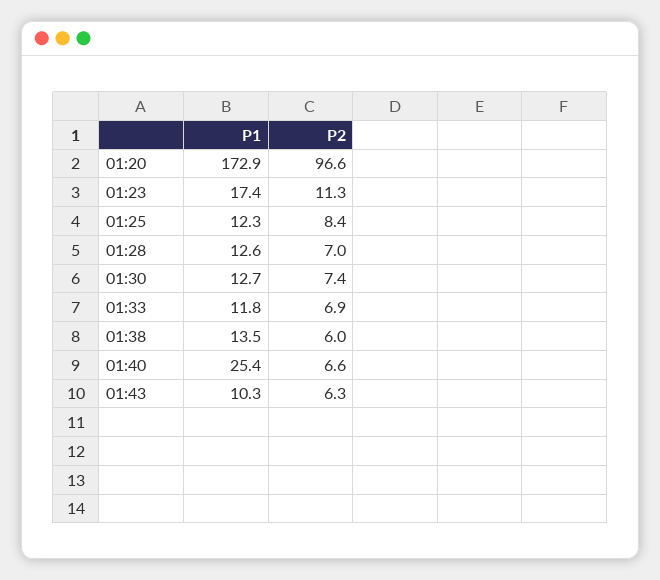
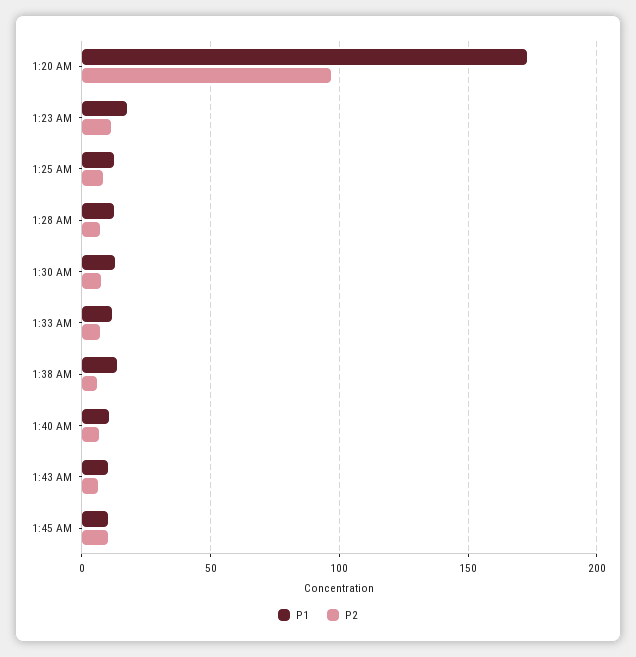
P1, 01:40: 25.4 -> 10
P1, 1:45 AM: none -> 10
P2, 1:45 AM: none -> 10

